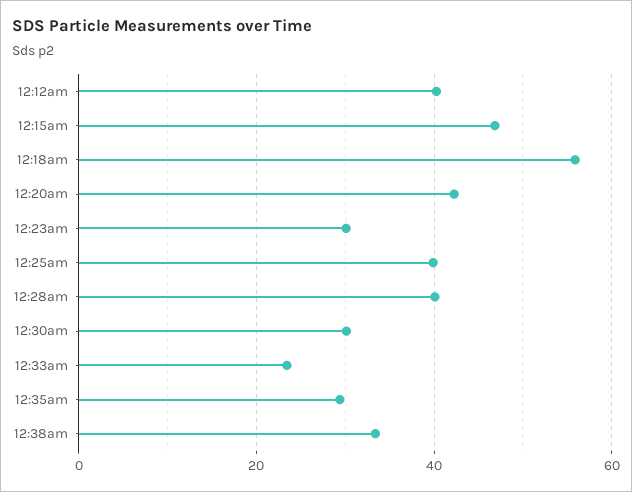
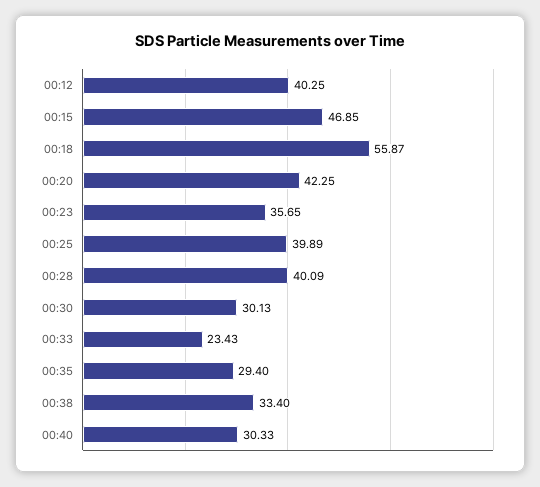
12:23am: 30 -> 35.65
00:40: none -> 30.33

